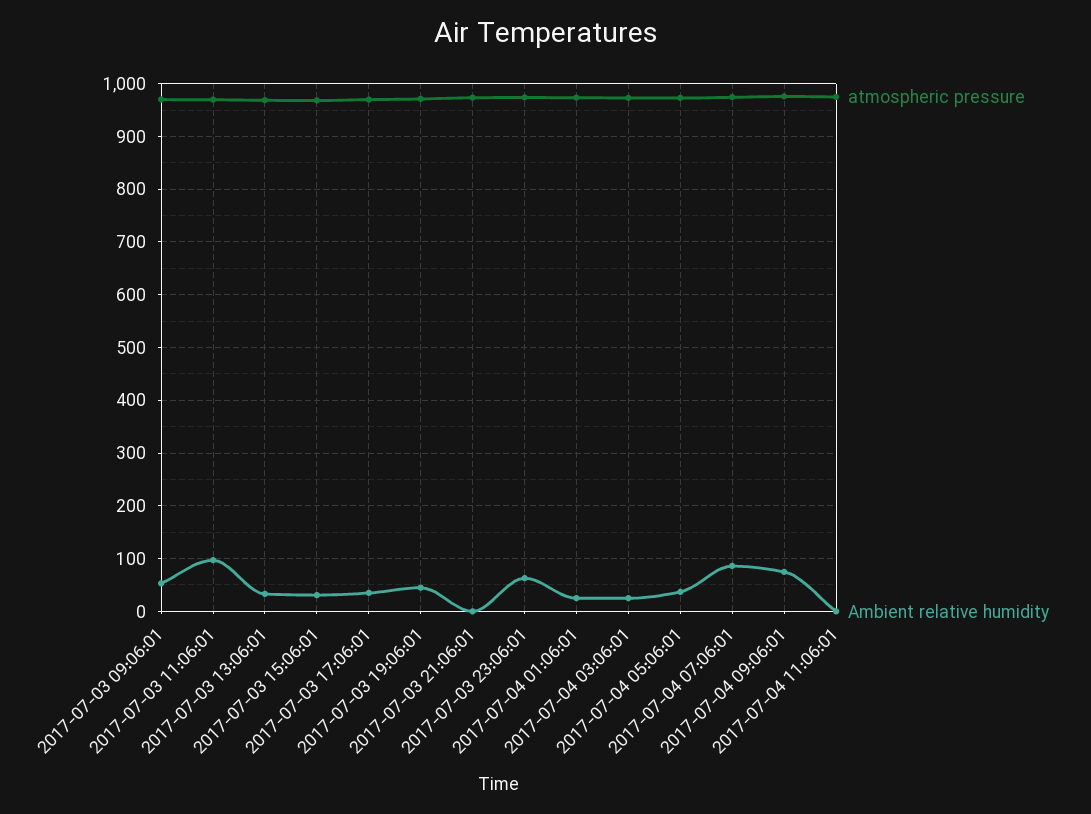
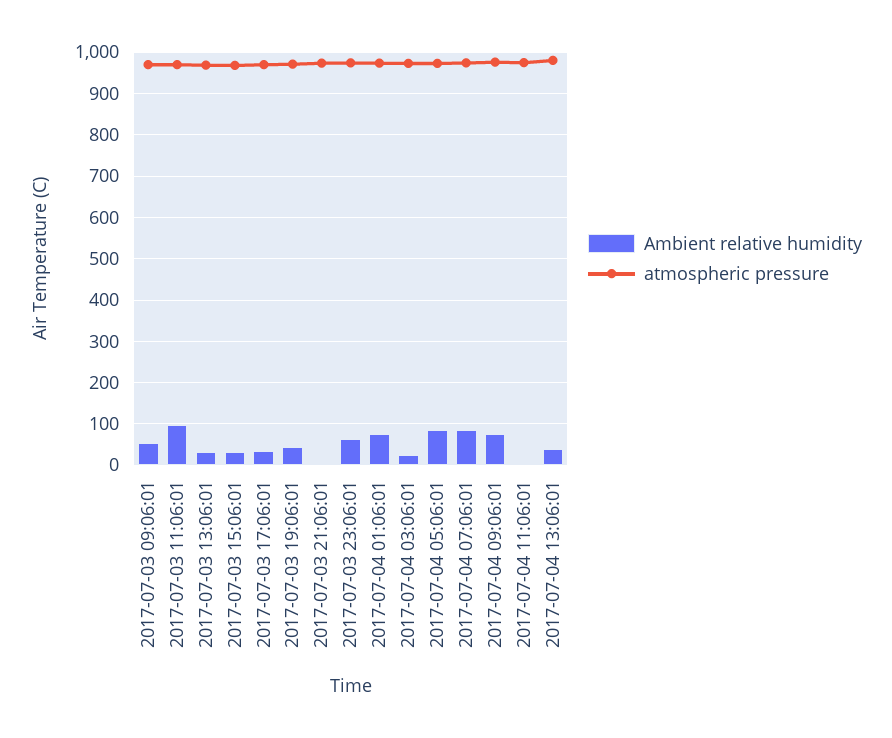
Ambient relative humidity, 2017-07-04 01:06:01: 20 -> 80
Ambient relative humidity, 2017-07-04 05:06:01: 40 -> 80
Ambient relative humidity, 2017-07-04 13:06:01: none -> 40
atmospheric pressure, 2017-07-04 13:06:01: none -> 980

